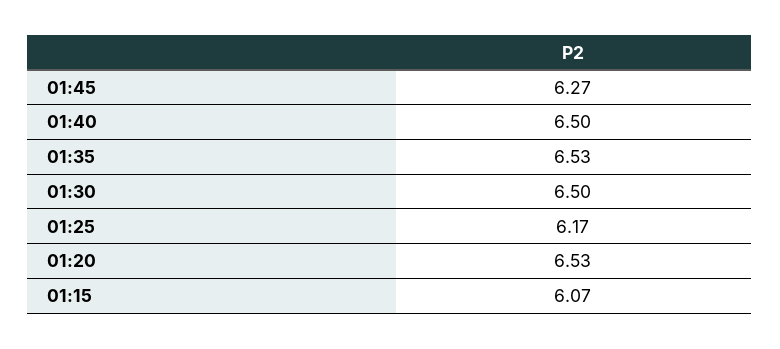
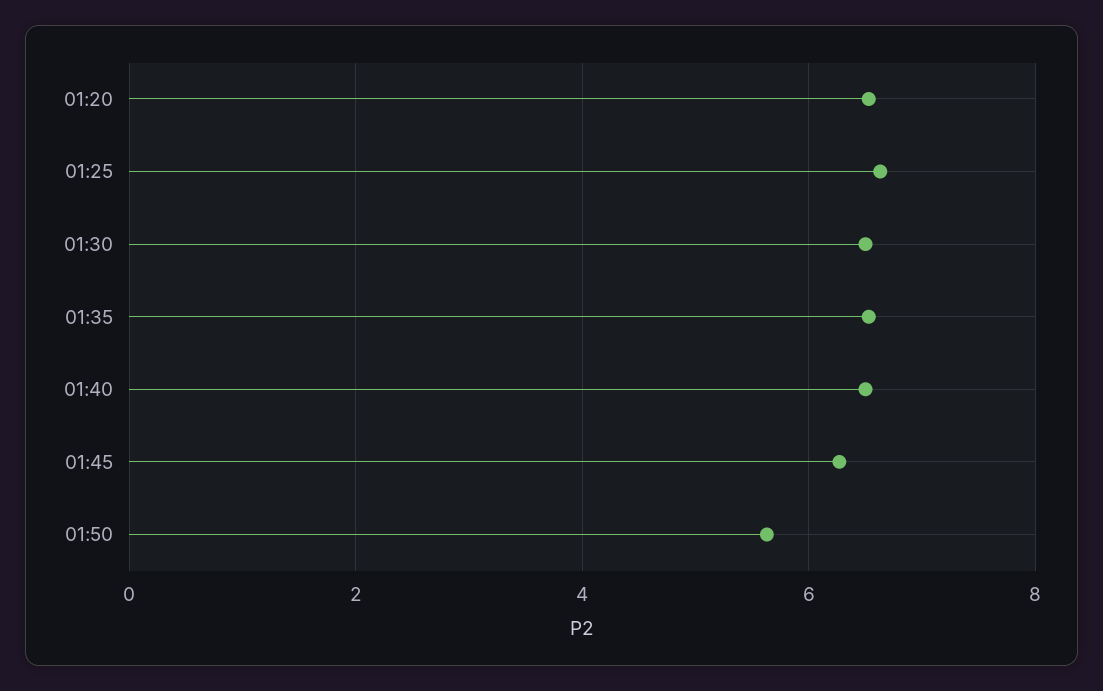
01:25: 6.17 -> 6.6
01:15: 6.07 -> none
01:50: none -> 5.6

